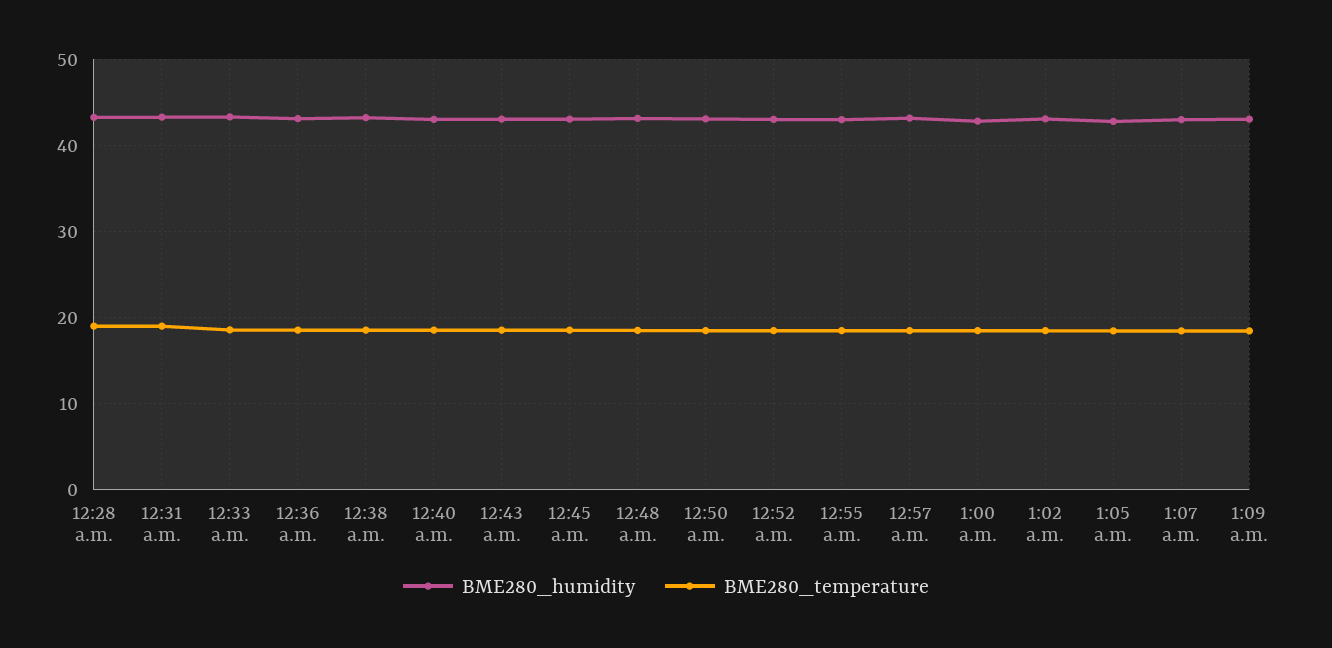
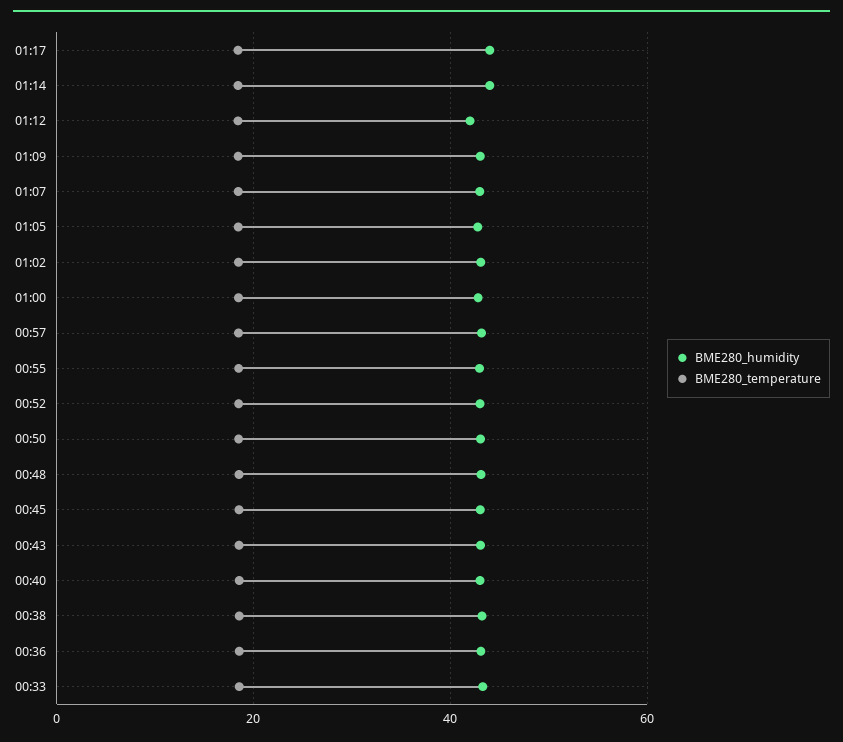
BME280_humidity, 12:28 a.m.: 43 -> none
BME280_temperature, 12:28 a.m.: 19 -> none
BME280_humidity, 12:31 a.m.: 43 -> none
BME280_temperature, 12:31 a.m.: 19 -> none
BME280_humidity, 01:17: none -> 44
BME280_temperature, 01:17: none -> 18
BME280_humidity, 01:14: none -> 44
BME280_temperature, 01:14: none -> 18
BME280_humidity, 01:12: none -> 42
BME280_temperature, 01:12: none -> 18

